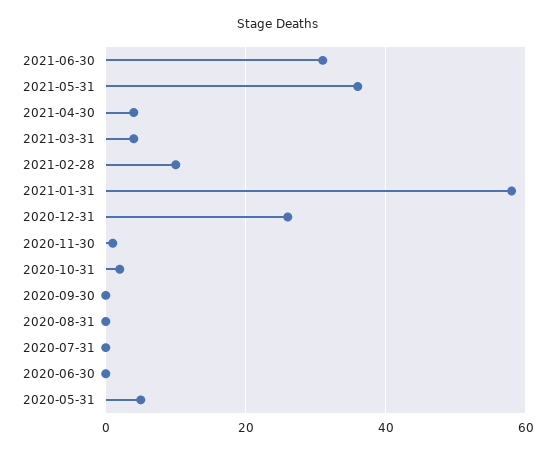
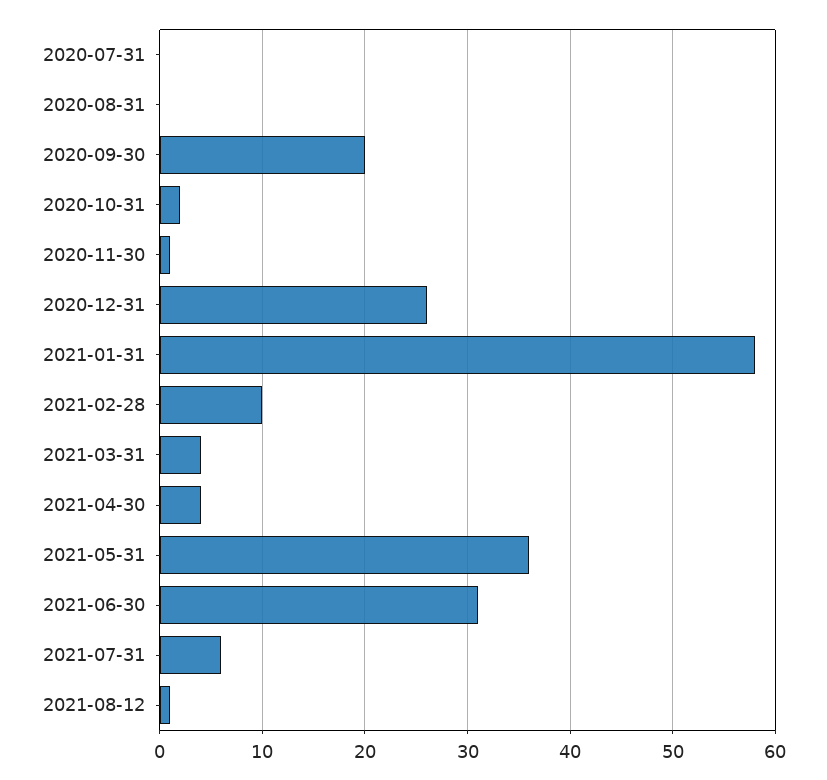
2020-09-30: 0 -> 20
2020-06-30: 0 -> none
2020-05-31: 5 -> none
2021-07-31: none -> 6
2021-08-12: none -> 1

